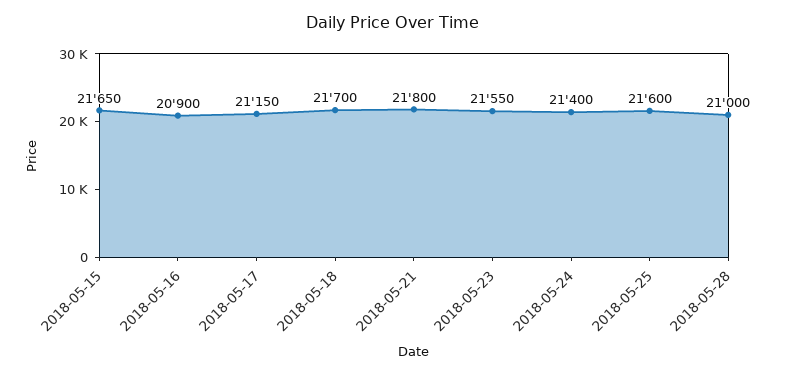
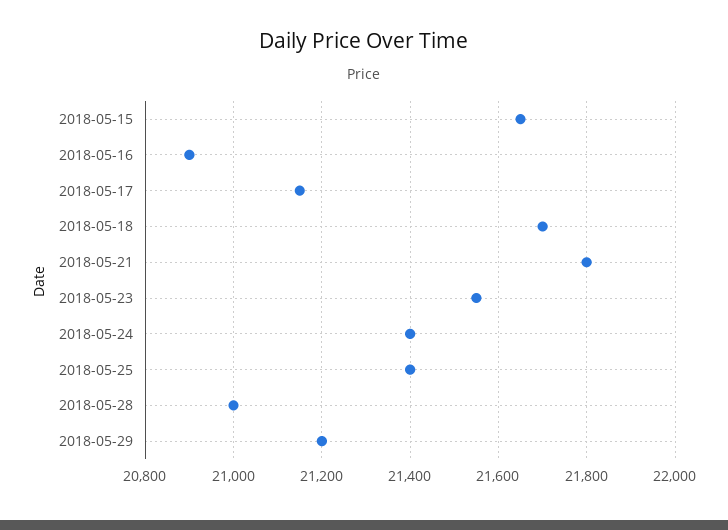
2018-05-25: 21600 -> 21400
2018-05-29: none -> 21200

